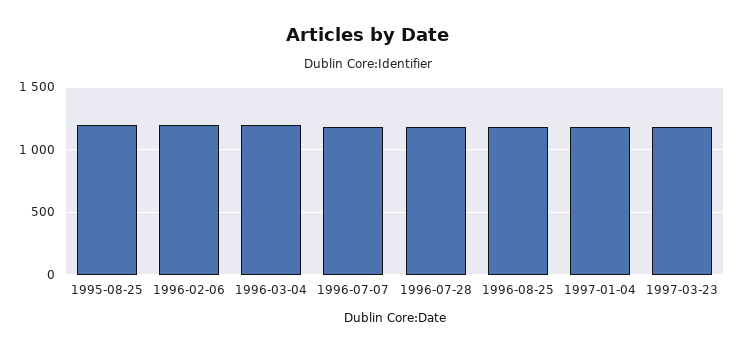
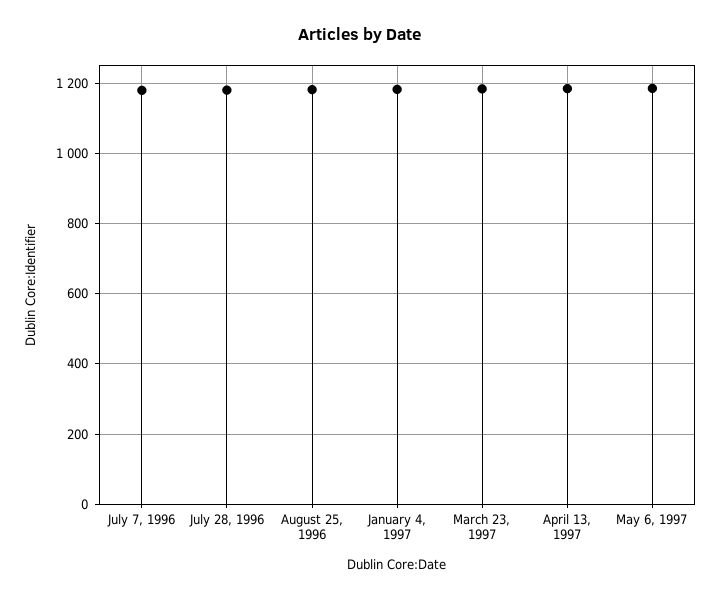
1995-08-25: 1200 -> none
1996-02-06: 1200 -> none
1996-03-04: 1200 -> none
April 13, 1997: none -> 1180
May 6, 1997: none -> 1180

